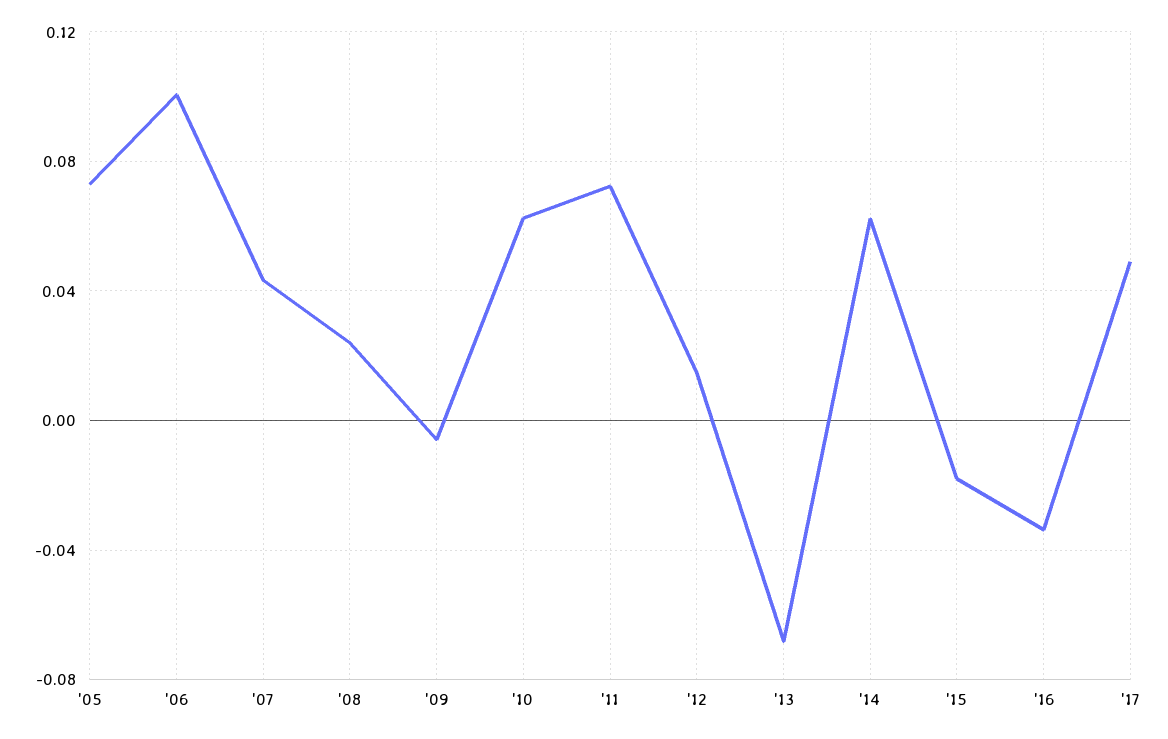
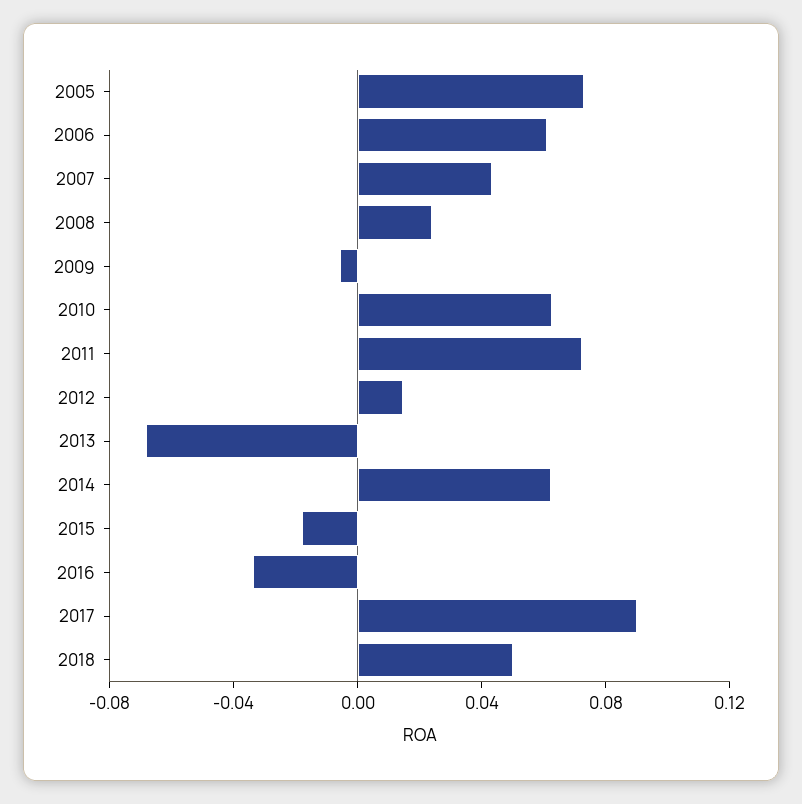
'06: 0.1 -> 0.06
'17: 0.05 -> 0.09
2018: none -> 0.05

